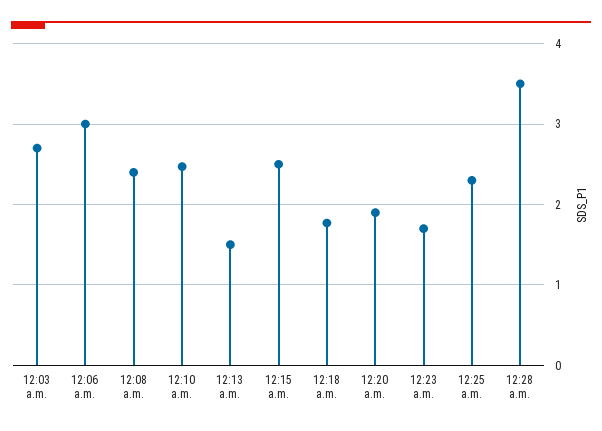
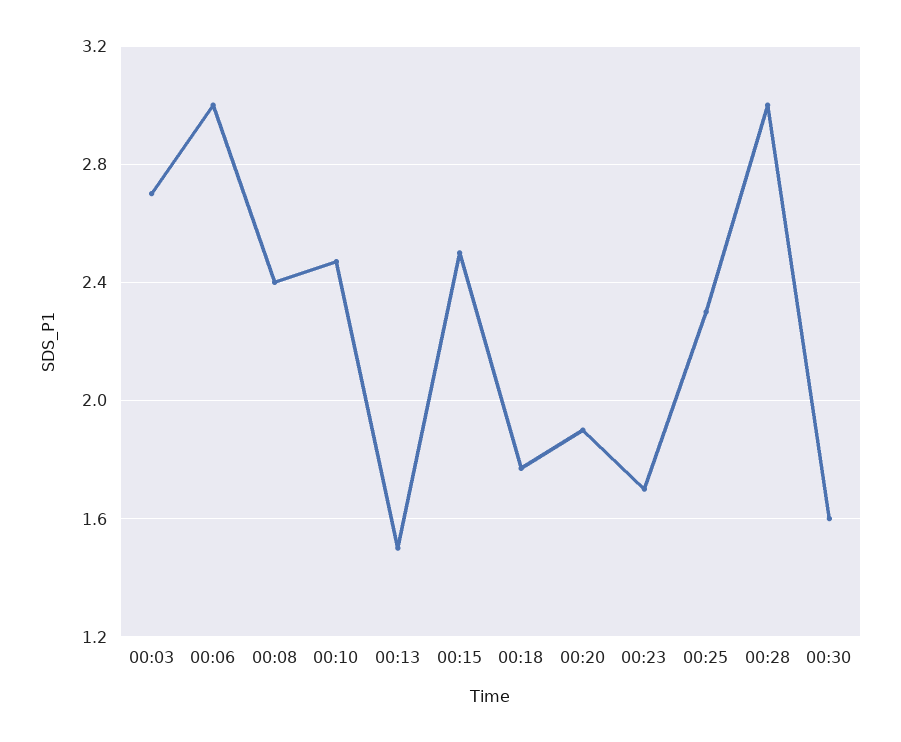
12:28 a.m.: 3.5 -> 3
00:30: none -> 1.6

